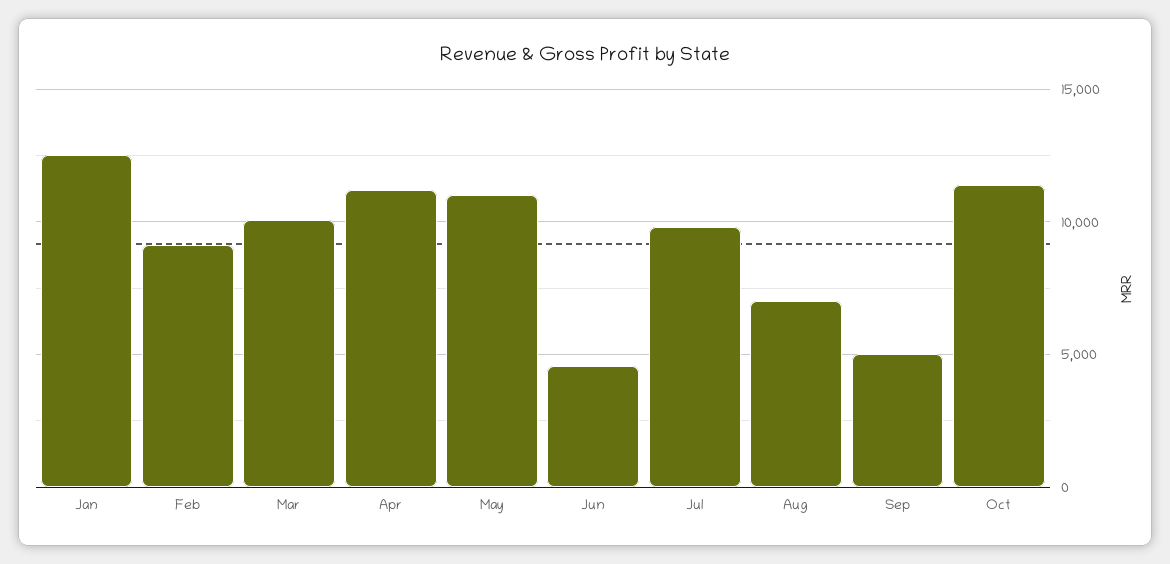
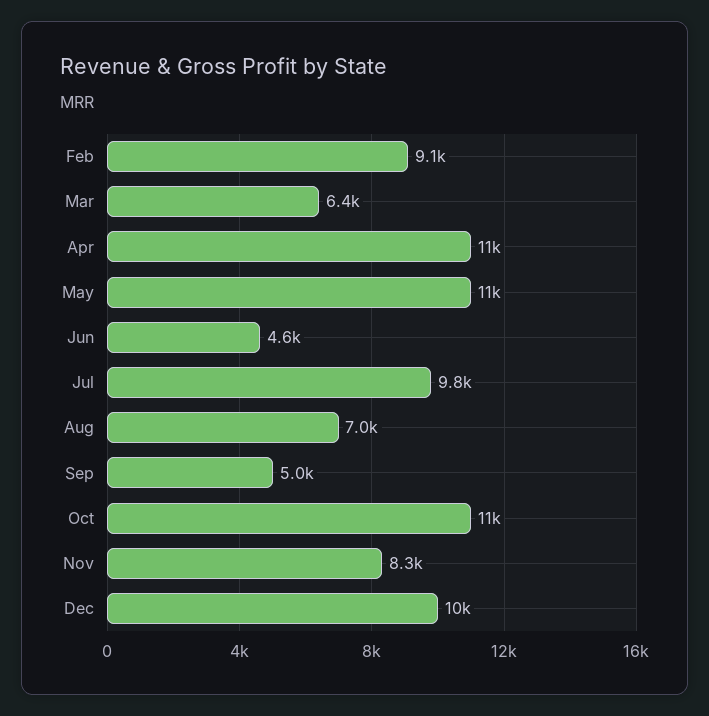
Jan: 12500 -> none
Mar: 10000 -> 6400
Nov: none -> 8300
Dec: none -> 10000

